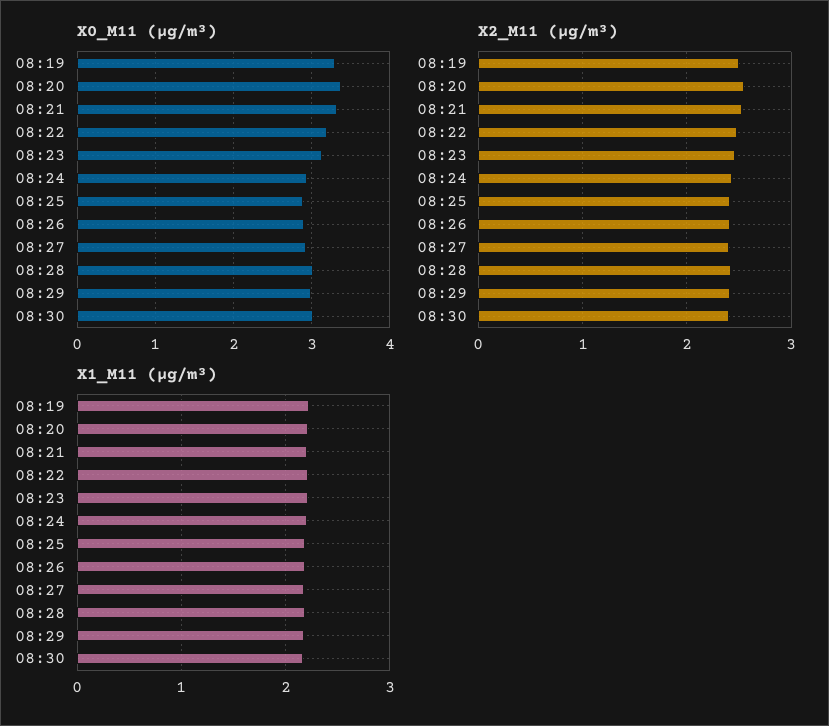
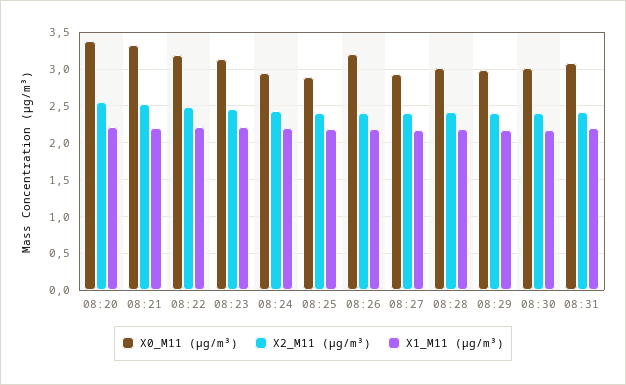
X0_M11 (μg/m³), 08:19: 3.3 -> none
X0_M11 (μg/m³), 08:26: 2.9 -> 3.2
X2_M11 (μg/m³), 08:19: 2.5 -> none
X1_M11 (μg/m³), 08:19: 2.2 -> none
X0_M11 (μg/m³), 08:31: none -> 3.1
X2_M11 (μg/m³), 08:31: none -> 2.4
X1_M11 (μg/m³), 08:31: none -> 2.2

